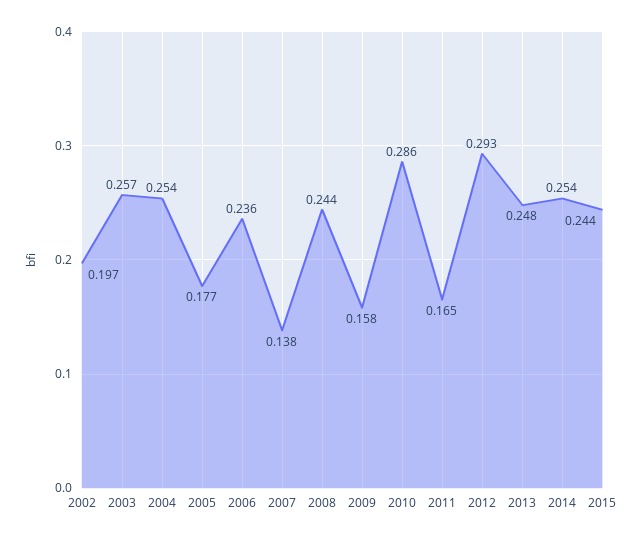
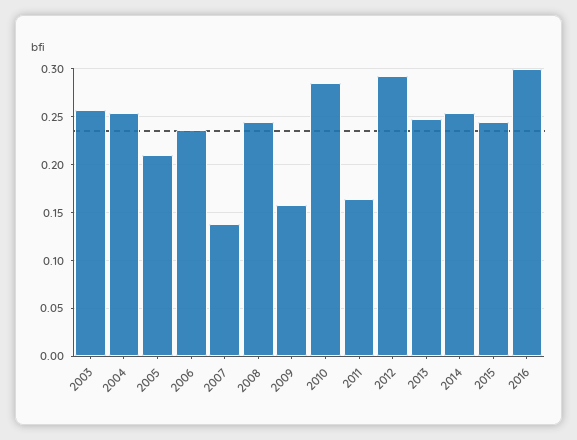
2002: 0.197 -> none
2005: 0.177 -> 0.21
2016: none -> 0.3

